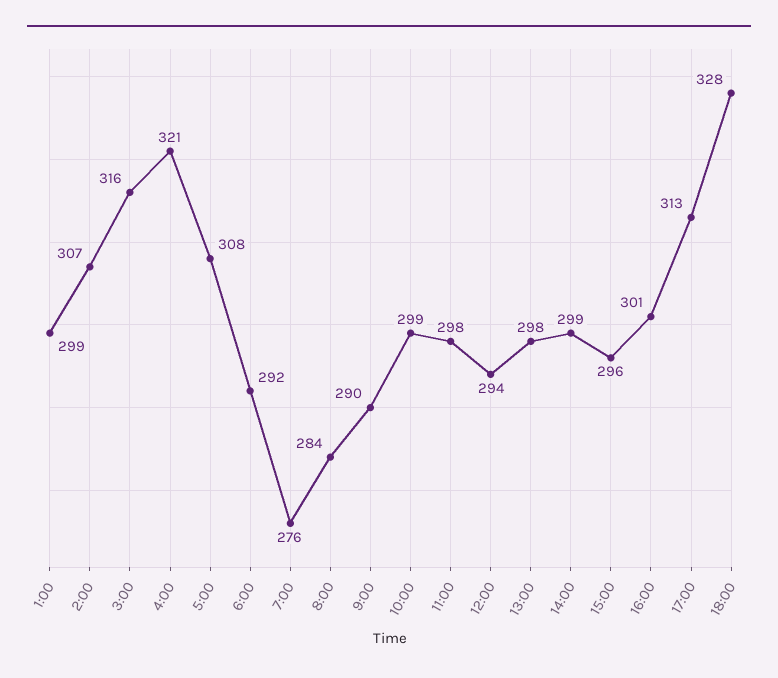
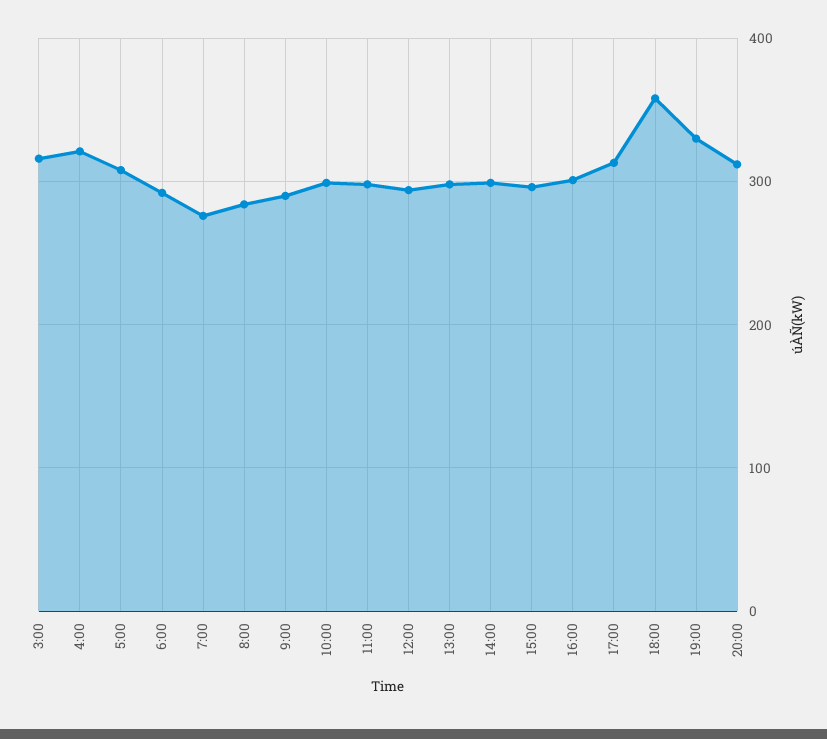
1:00: 299 -> none
2:00: 307 -> none
18:00: 328 -> 360
19:00: none -> 330
20:00: none -> 310

